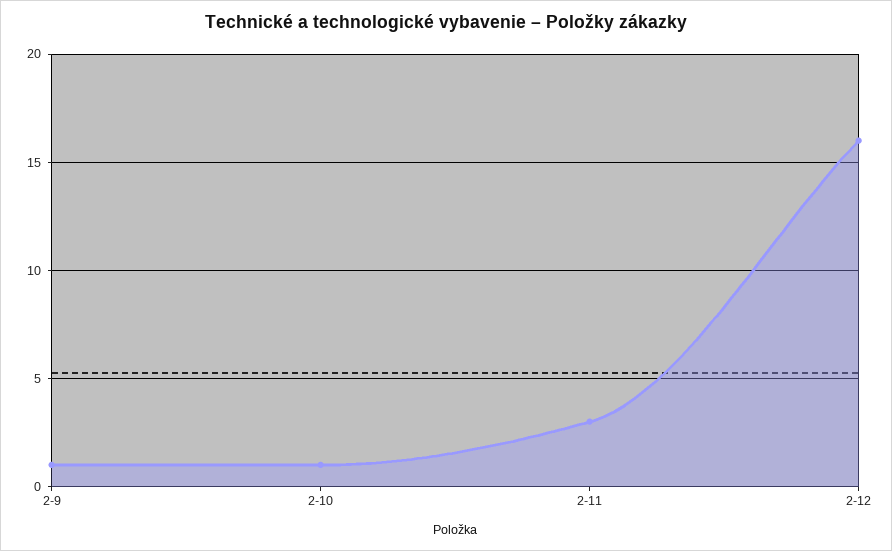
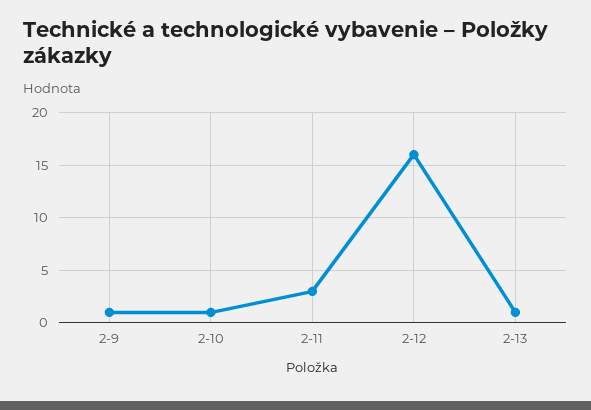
2-13: none -> 1

